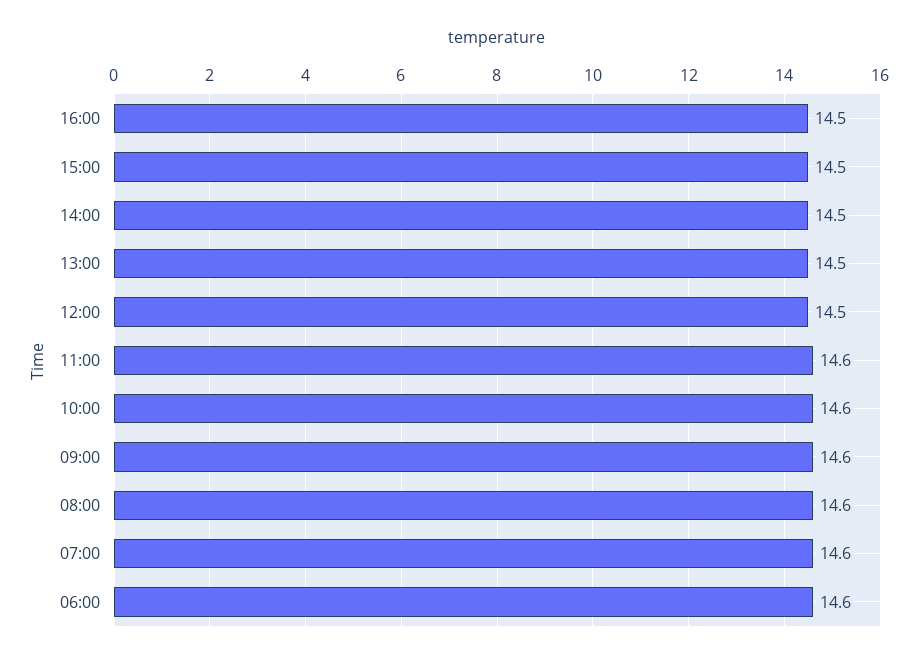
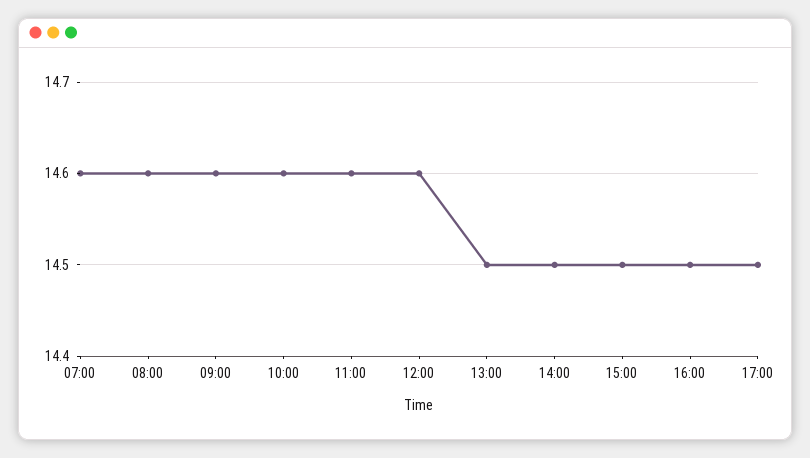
12:00: 14.5 -> 14.6
06:00: 14.6 -> none
17:00: none -> 14.5

